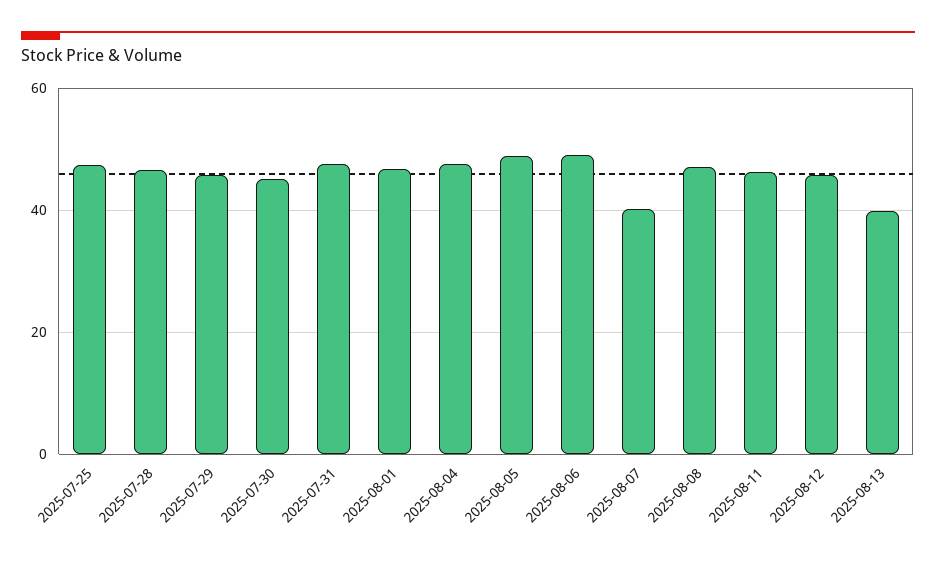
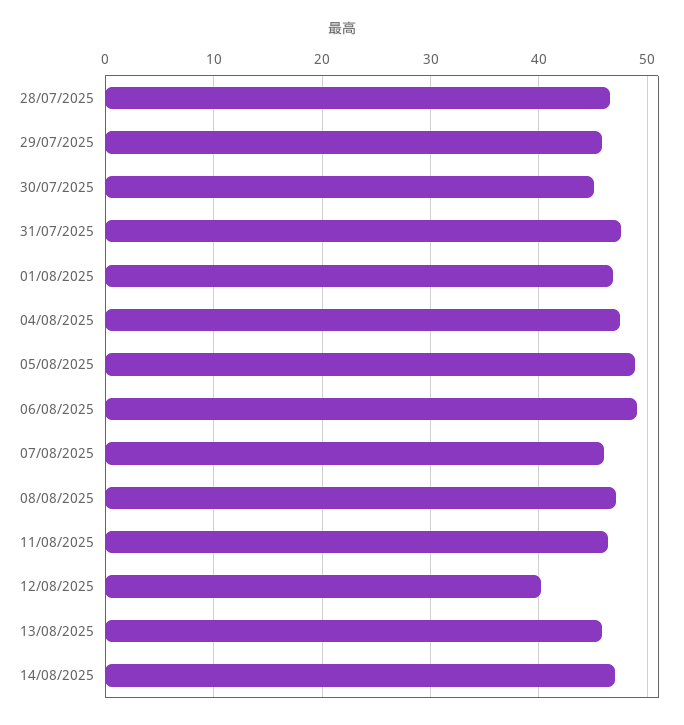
2025-07-25: 48 -> none
2025-08-07: 40 -> 46
2025-08-12: 46 -> 40
2025-08-13: 40 -> 46
14/08/2025: none -> 47

